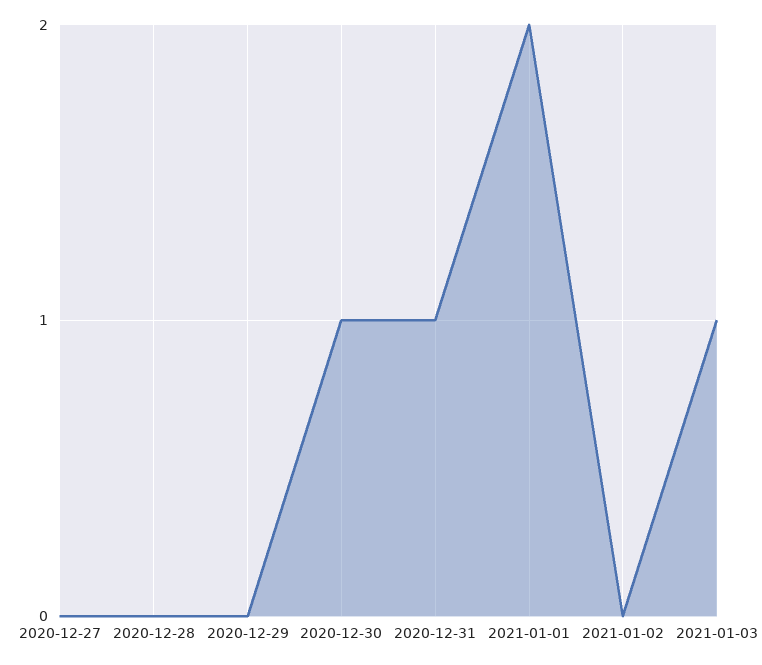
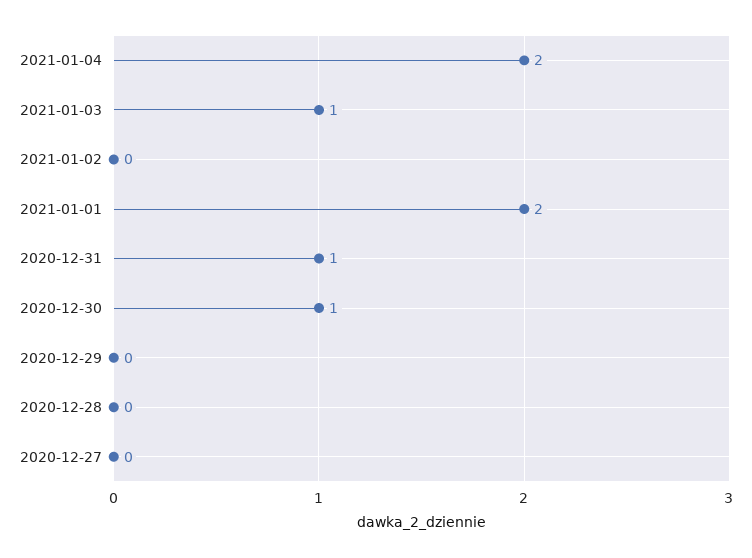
2021-01-04: none -> 2

